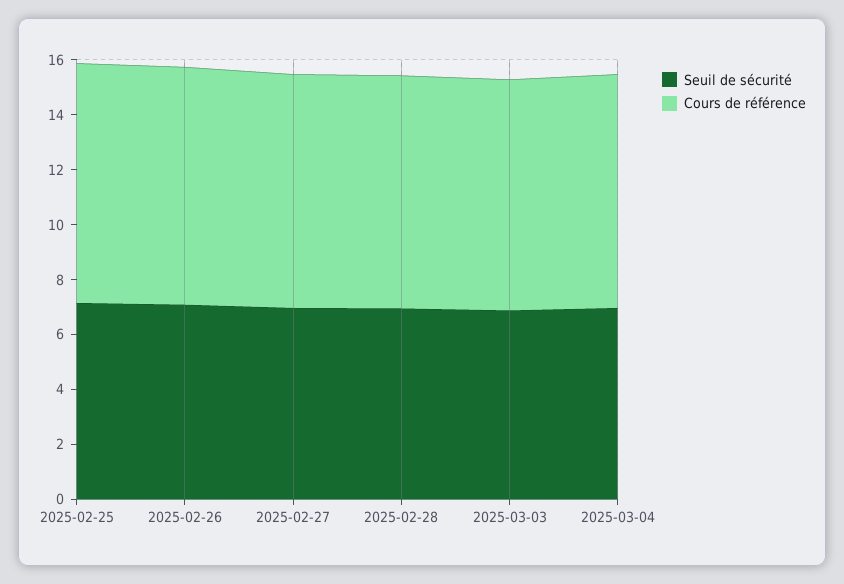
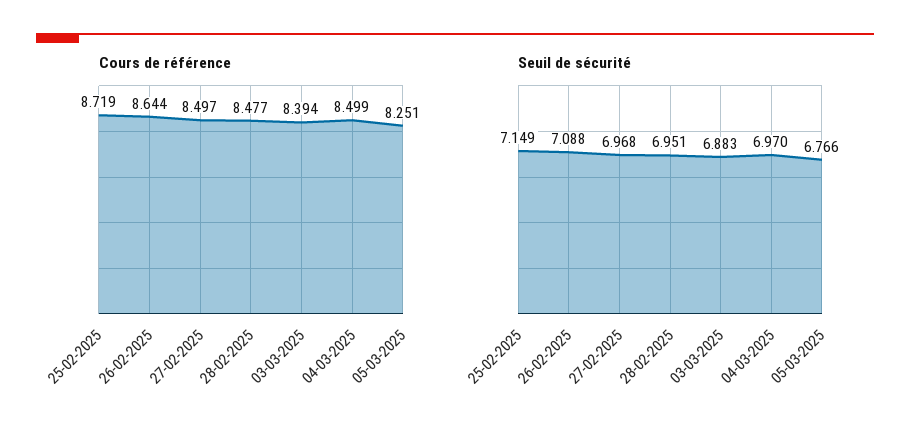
Cours de référence, 05-03-2025: none -> 8.251
Seuil de sécurité, 05-03-2025: none -> 6.766

